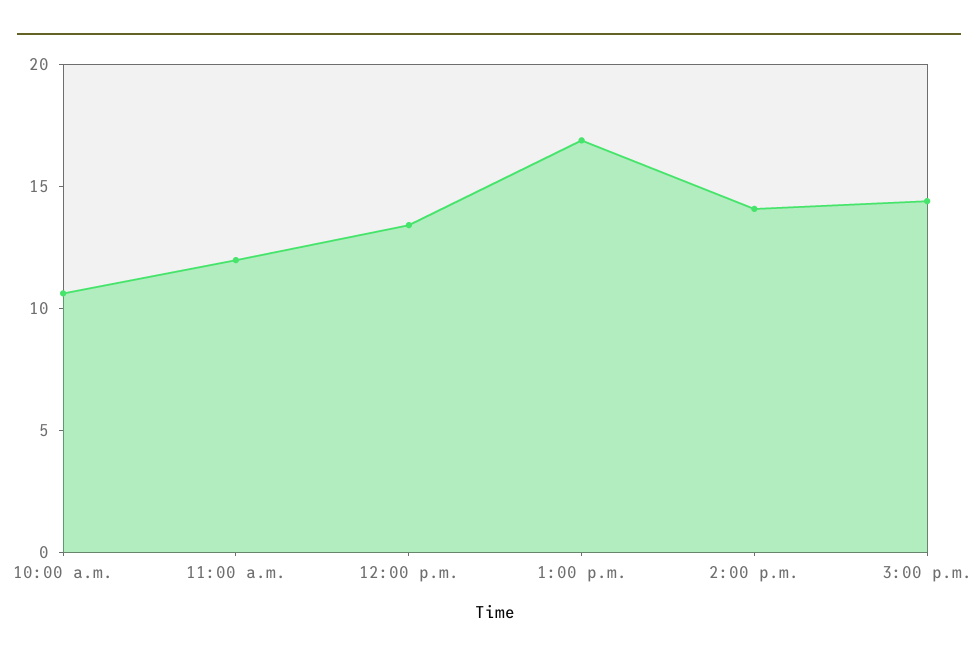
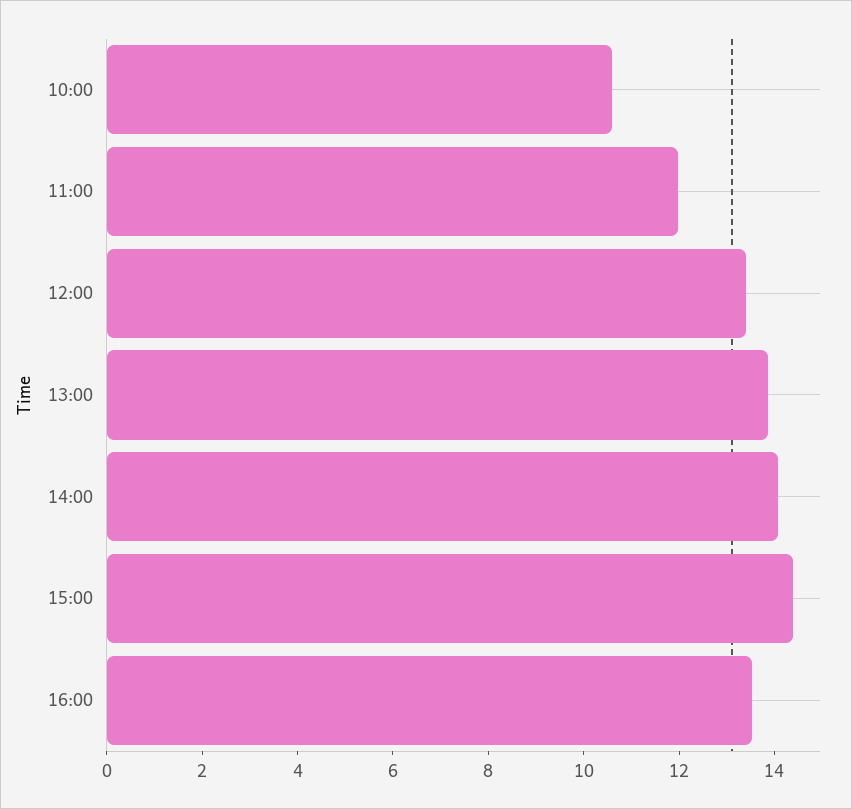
1:00 p.m.: 17 -> 14
16:00: none -> 13.5

